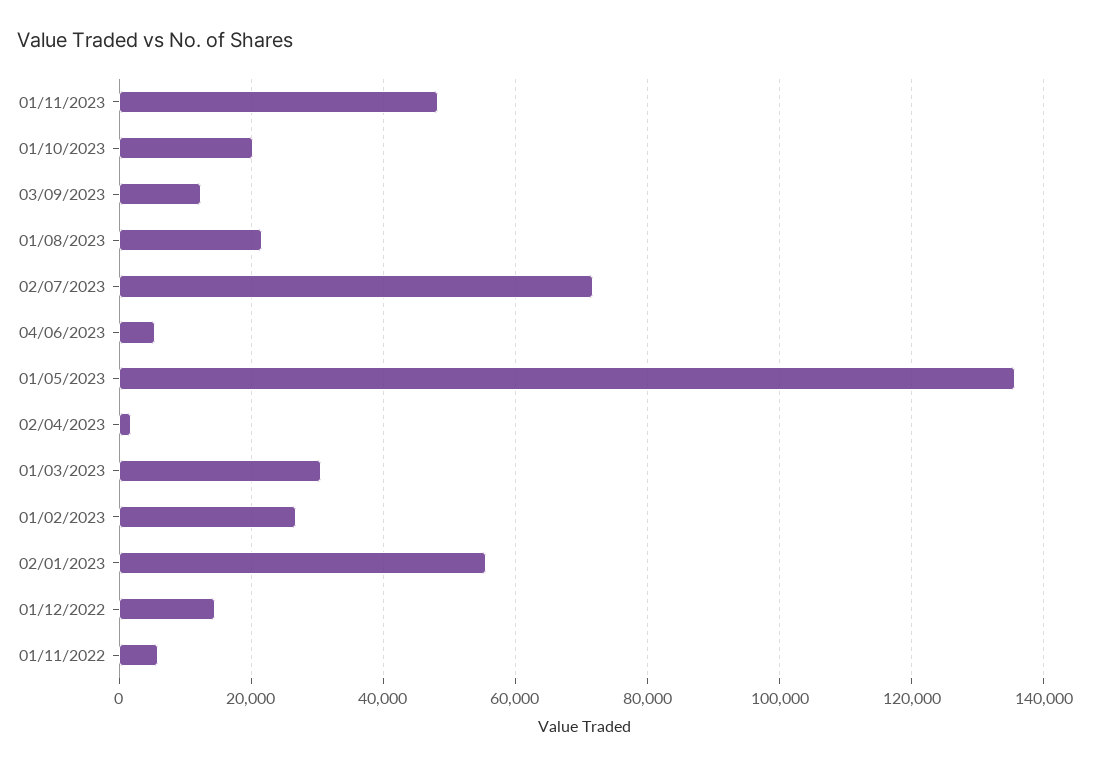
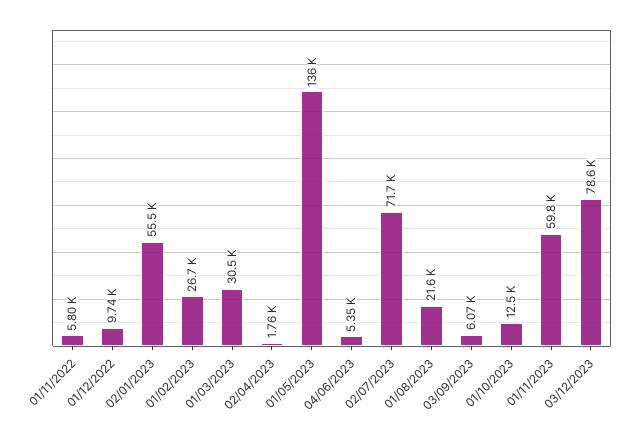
01/11/2023: 48000 -> 59800
01/10/2023: 20000 -> 12500
03/09/2023: 12000 -> 6070
01/12/2022: 14000 -> 9740
03/12/2023: none -> 78600

